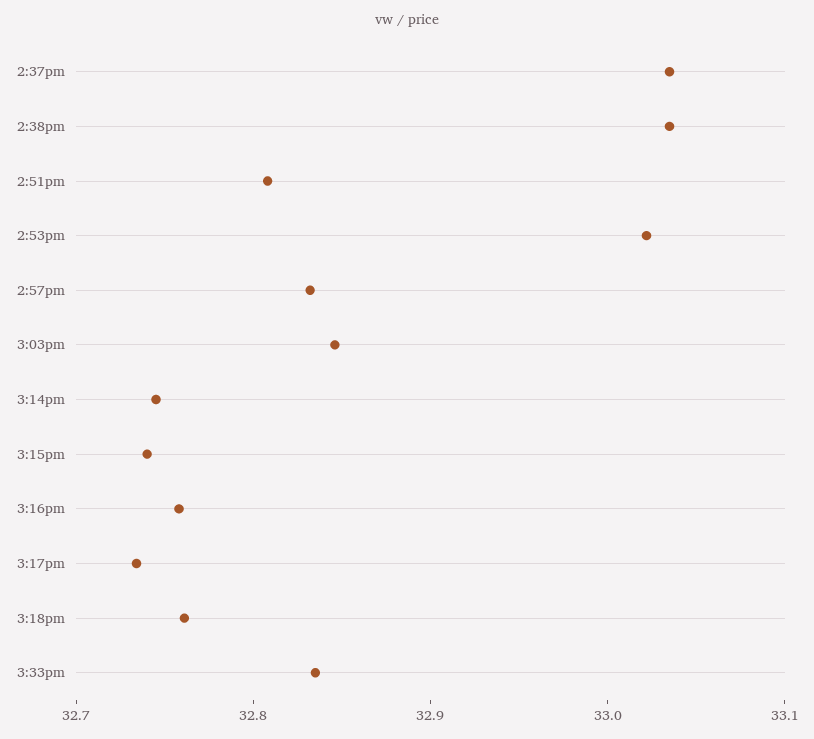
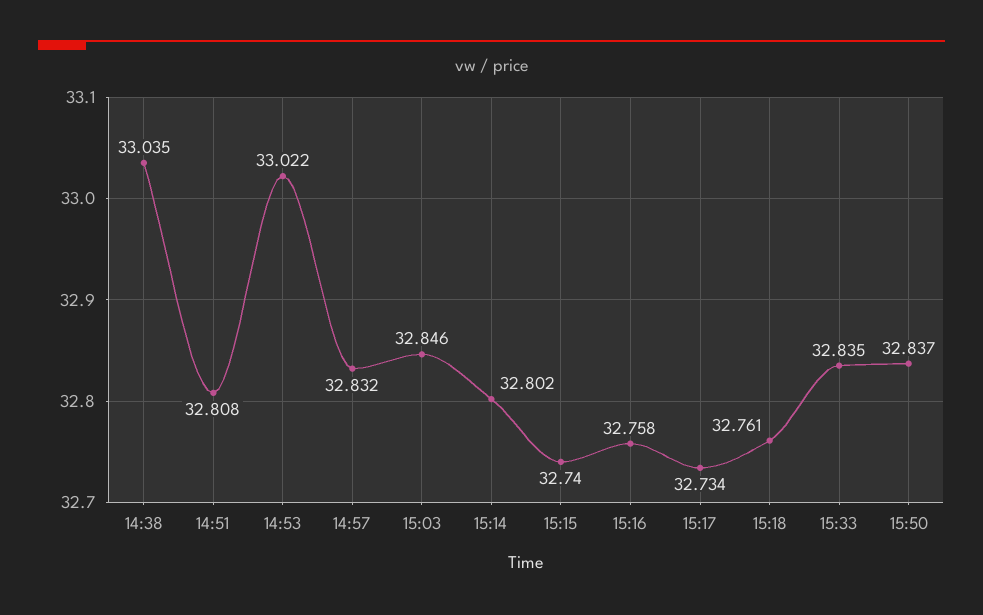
2:37pm: 33.04 -> none
3:14pm: 32.74 -> 32.802
15:50: none -> 32.837

